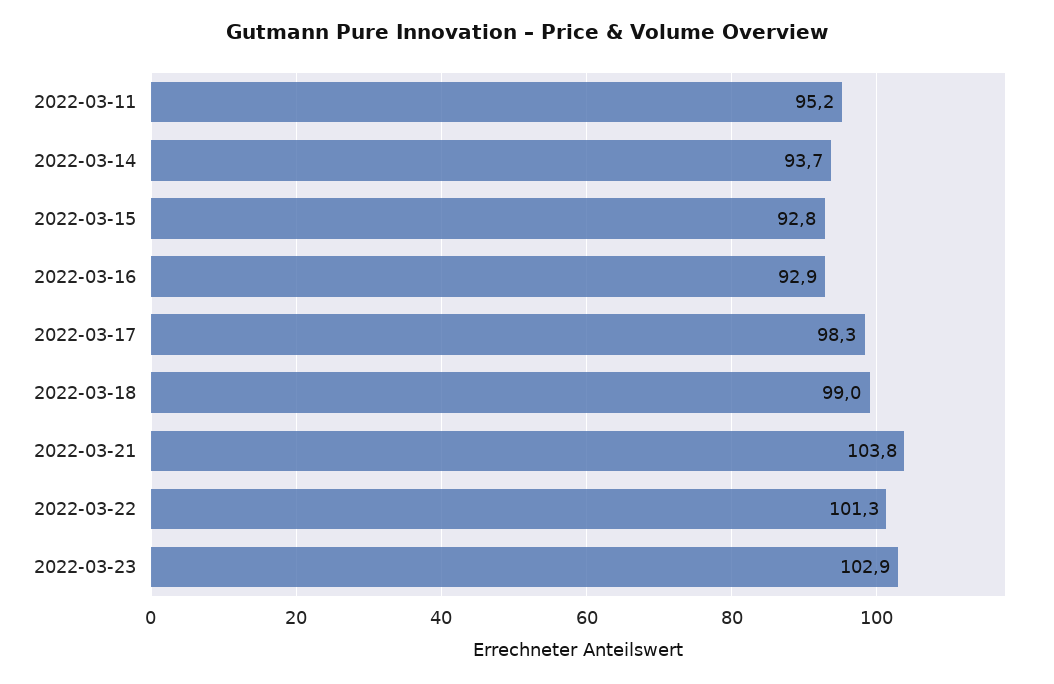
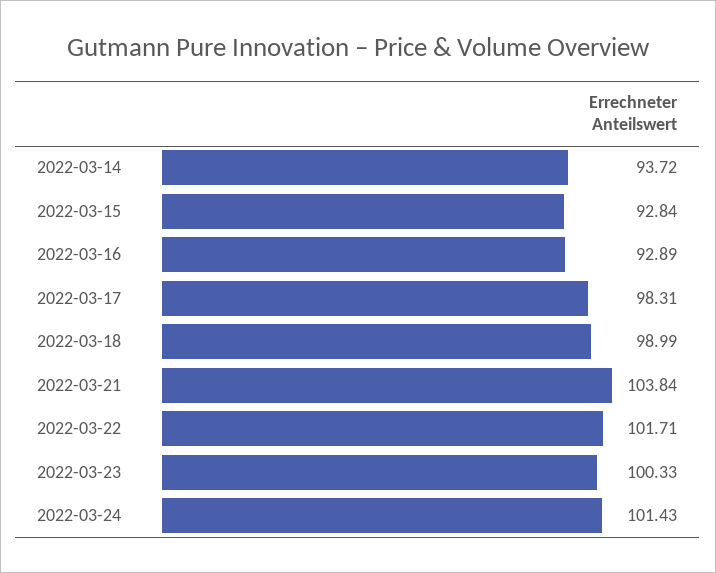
2022-03-11: 95.2 -> none
2022-03-22: 101.3 -> 101.71
2022-03-23: 102.9 -> 100.33
2022-03-24: none -> 101.43

